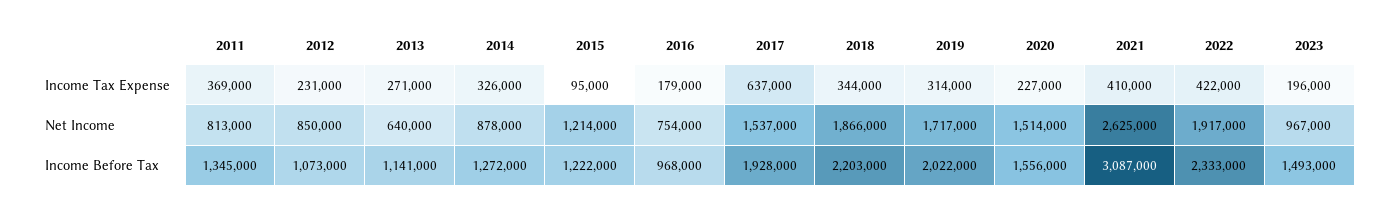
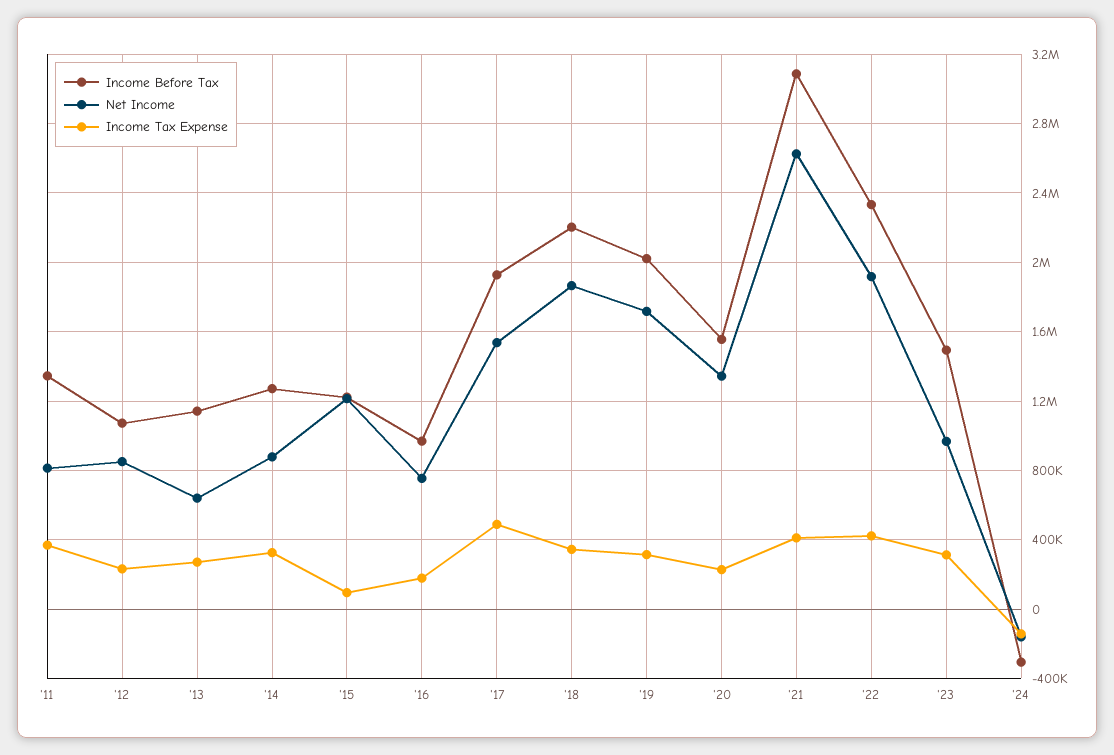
Income Tax Expense, 2017: 637000 -> 500000
Income Tax Expense, 2023: 196000 -> 300000
Net Income, 2020: 1514000 -> 1350000
Income Before Tax, '24: none -> -300000
Net Income, '24: none -> -150000
Income Tax Expense, '24: none -> -150000

